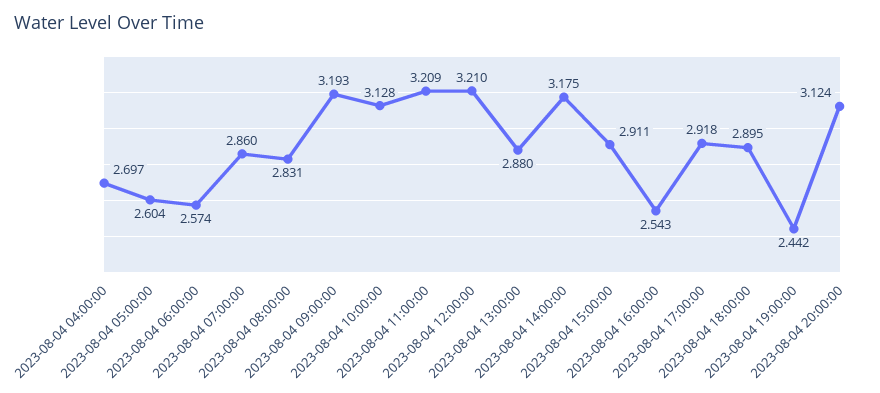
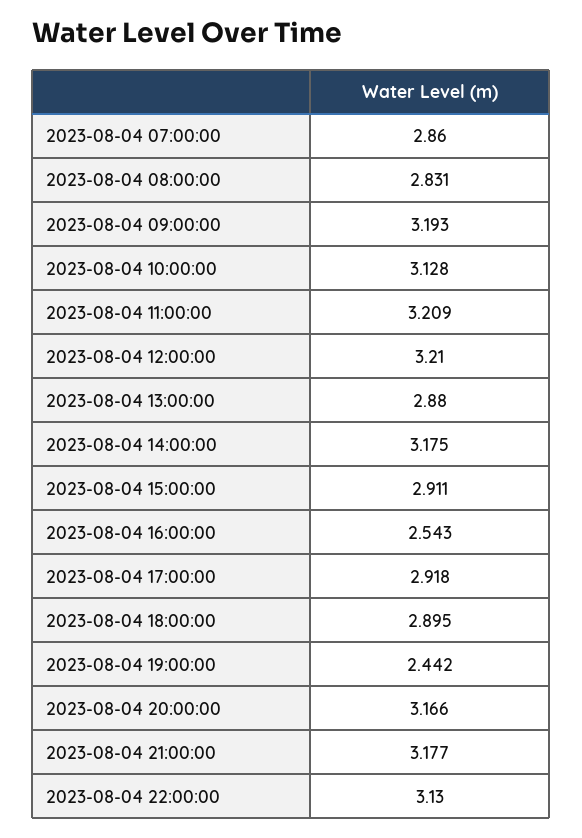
2023-08-04 04:00:00: 2.697 -> none
2023-08-04 05:00:00: 2.604 -> none
2023-08-04 06:00:00: 2.574 -> none
2023-08-04 20:00:00: 3.124 -> 3.166
2023-08-04 21:00:00: none -> 3.177
2023-08-04 22:00:00: none -> 3.13

